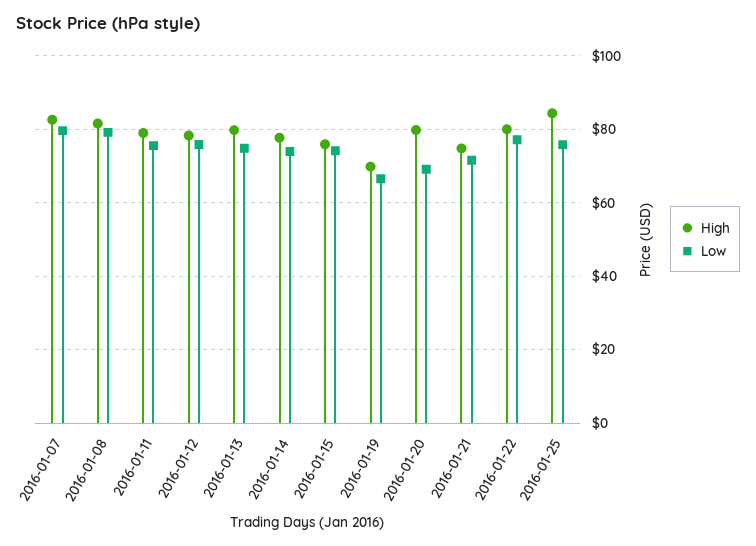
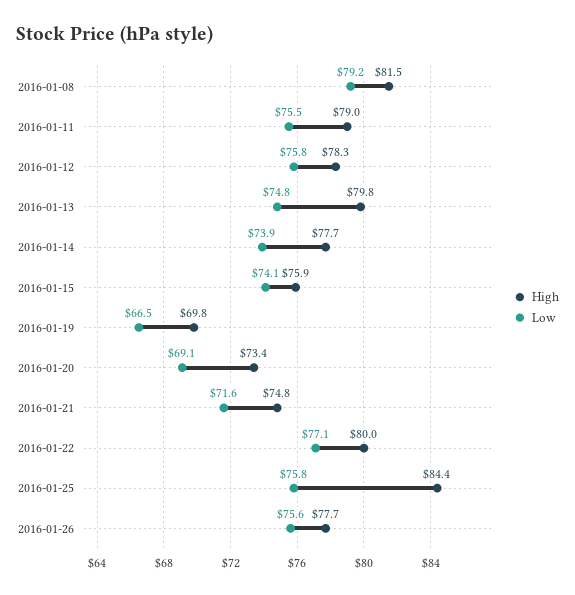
High, 2016-01-07: 82 -> none
Low, 2016-01-07: 80 -> none
High, 2016-01-20: 80 -> 73.4
High, 2016-01-26: none -> 77.7
Low, 2016-01-26: none -> 75.6

